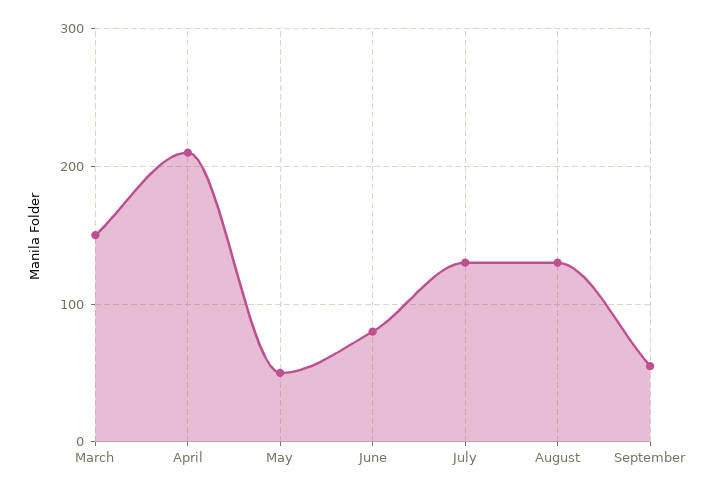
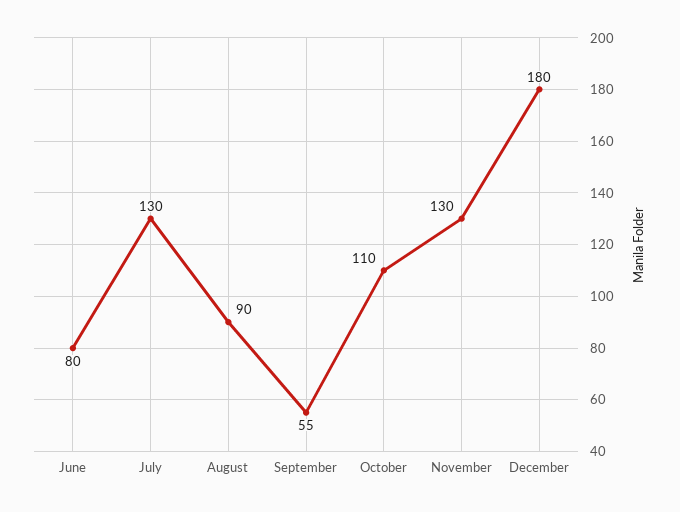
March: 150 -> none
April: 210 -> none
May: 50 -> none
August: 130 -> 90
October: none -> 110
November: none -> 130
December: none -> 180

